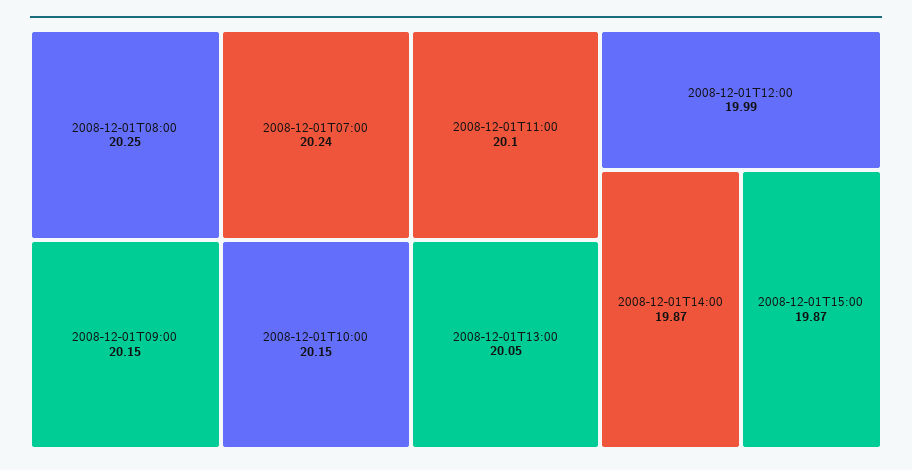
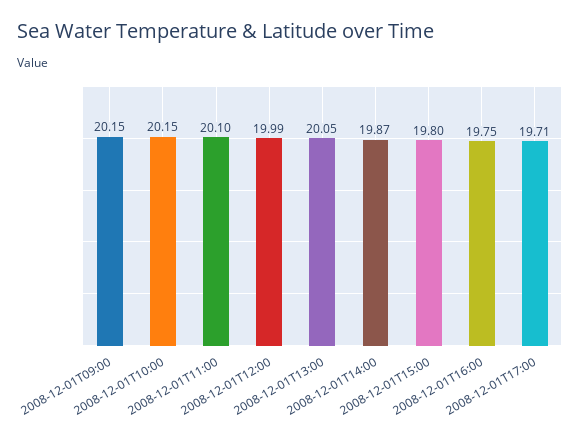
2008-12-01T08:00: 20.25 -> none
2008-12-01T07:00: 20.24 -> none
2008-12-01T15:00: 19.87 -> 19.8
2008-12-01T16:00: none -> 19.75
2008-12-01T17:00: none -> 19.71

